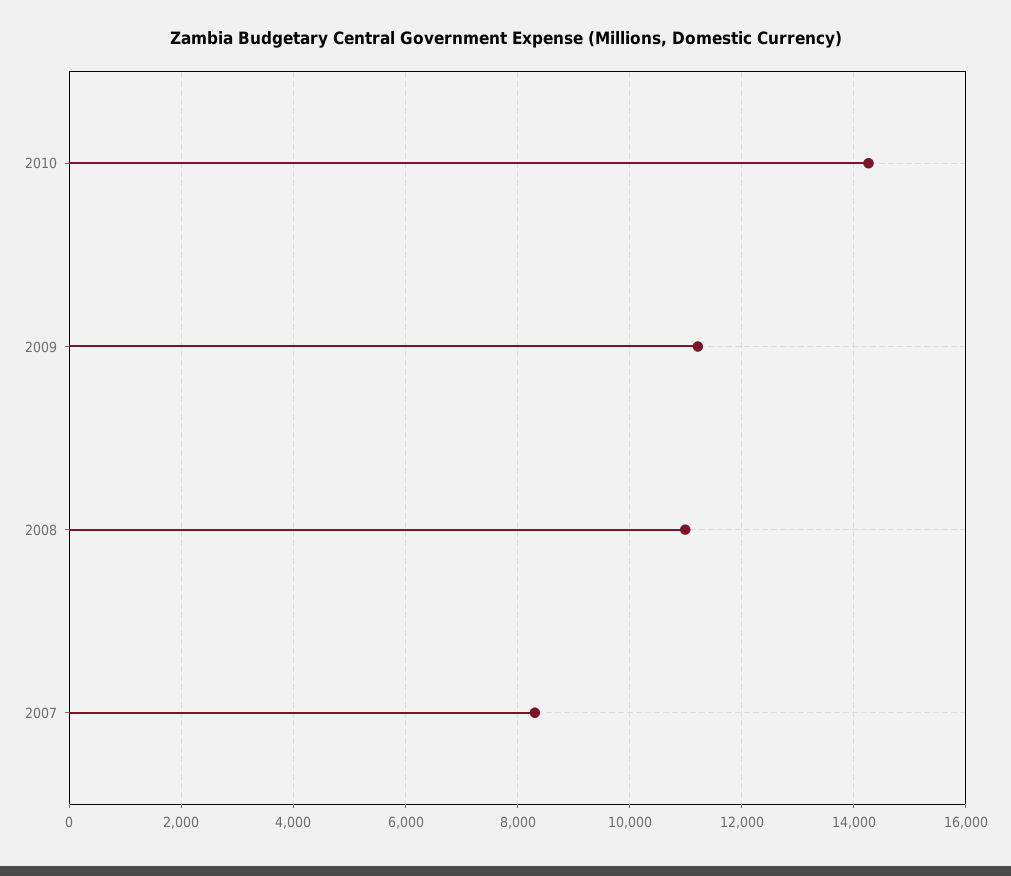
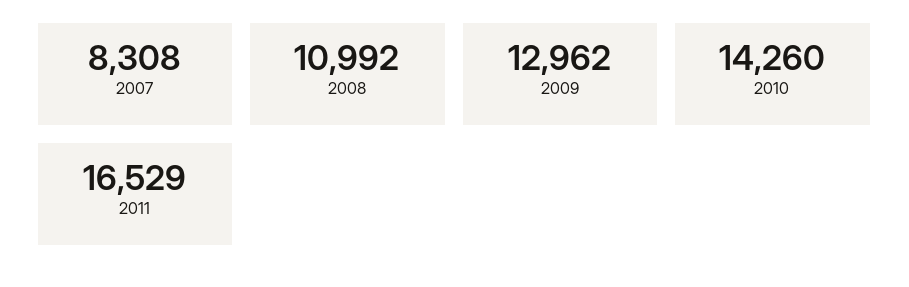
2009: 11200 -> 12962
2011: none -> 16529

